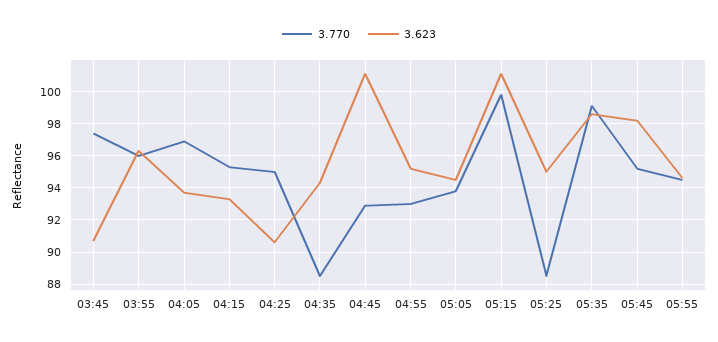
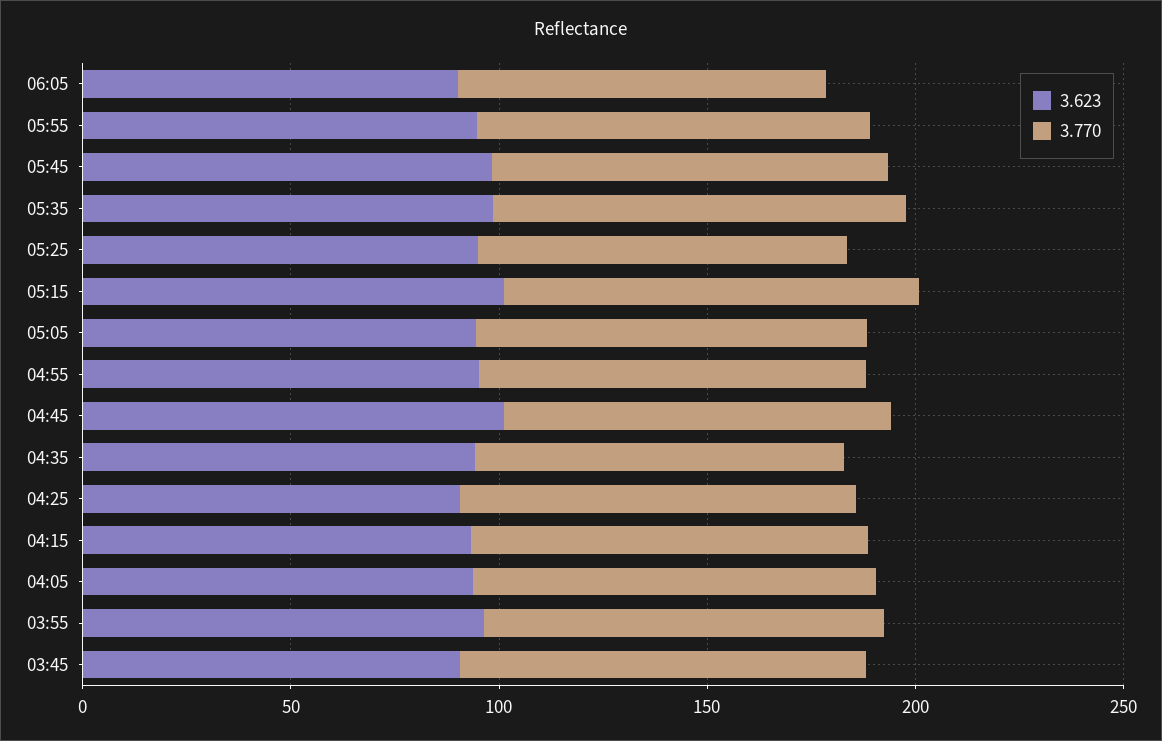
3.623, 06:05: none -> 90
3.770, 06:05: none -> 90

